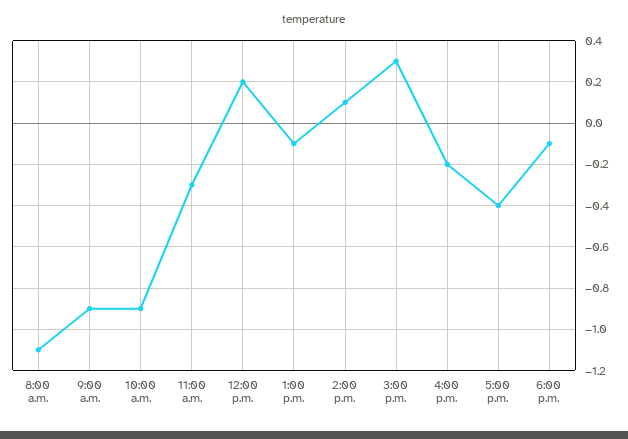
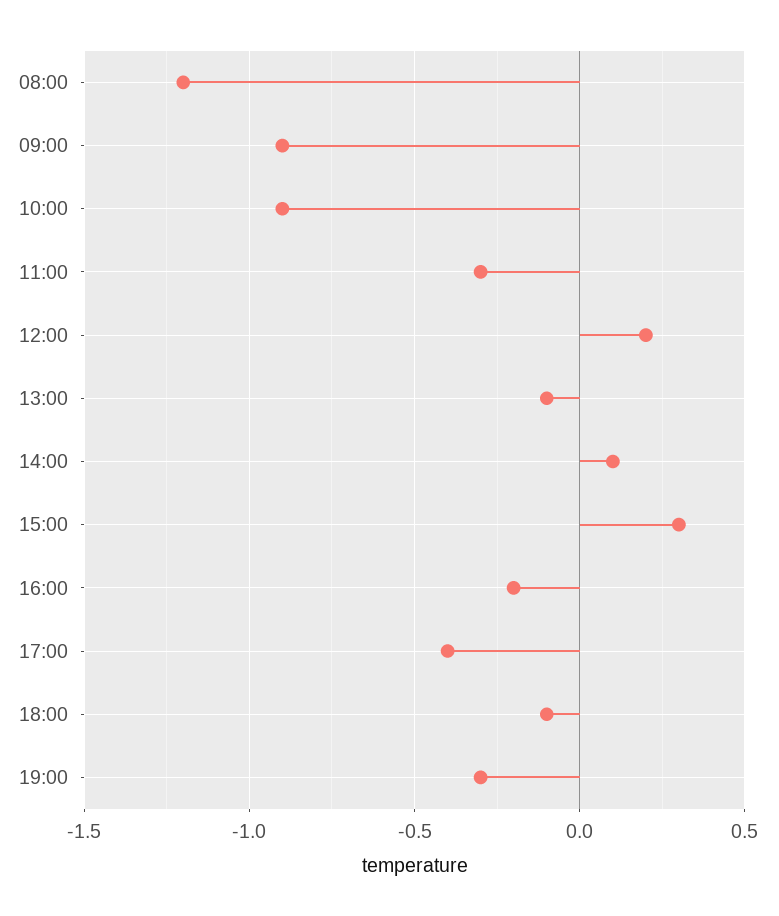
8:00 a.m.: -1.1 -> -1.2
19:00: none -> -0.3

